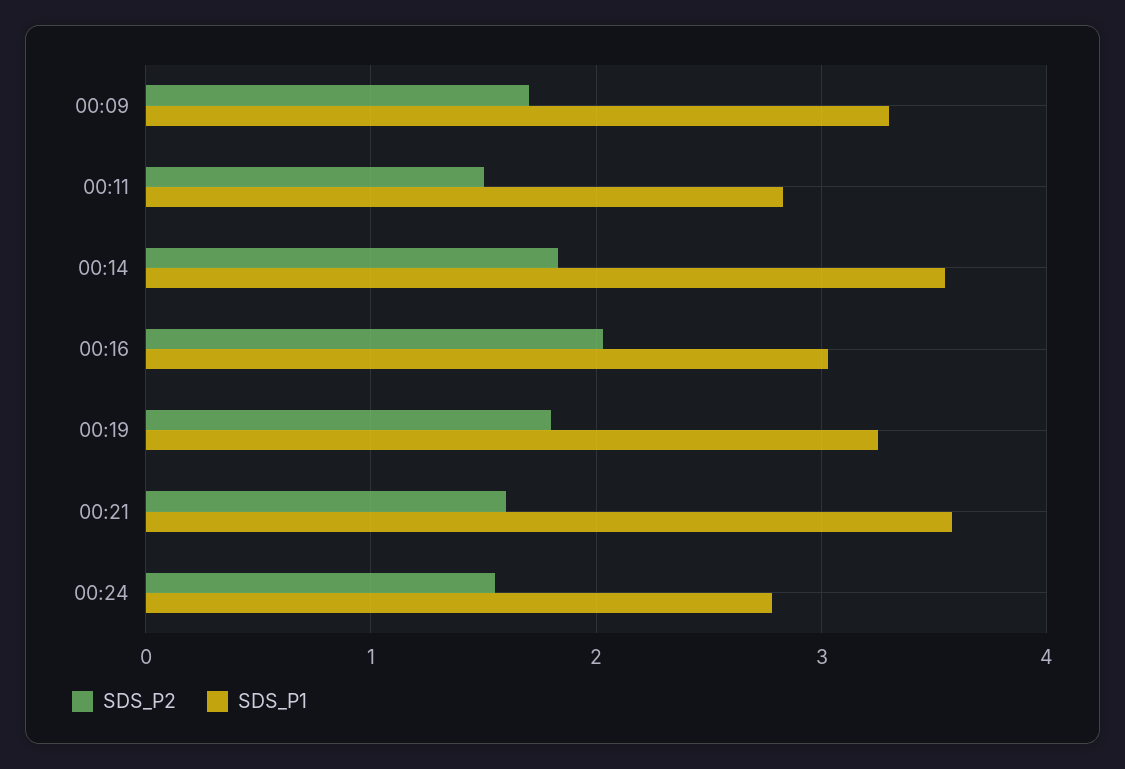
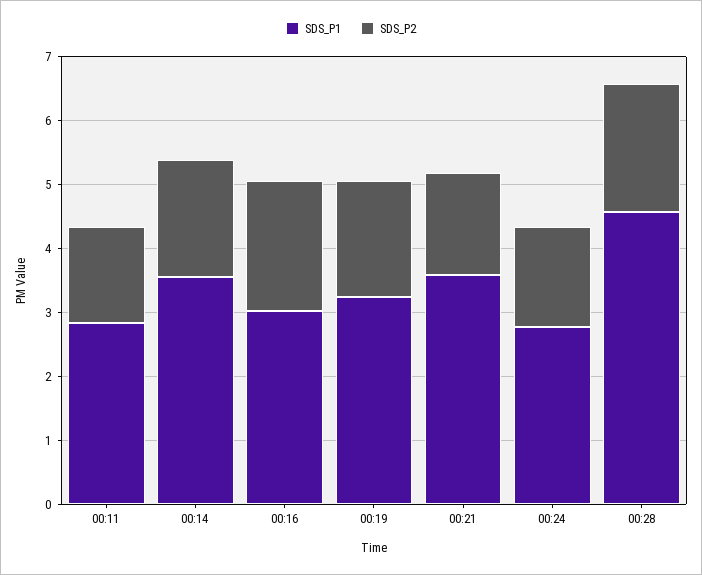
SDS_P2, 00:09: 1.7 -> none
SDS_P1, 00:09: 3.3 -> none
SDS_P1, 00:28: none -> 4.6
SDS_P2, 00:28: none -> 2

